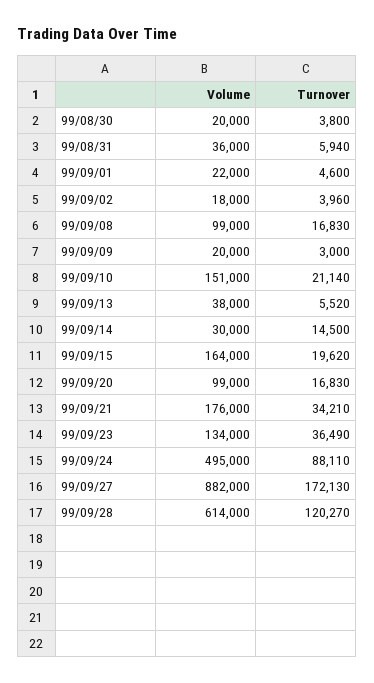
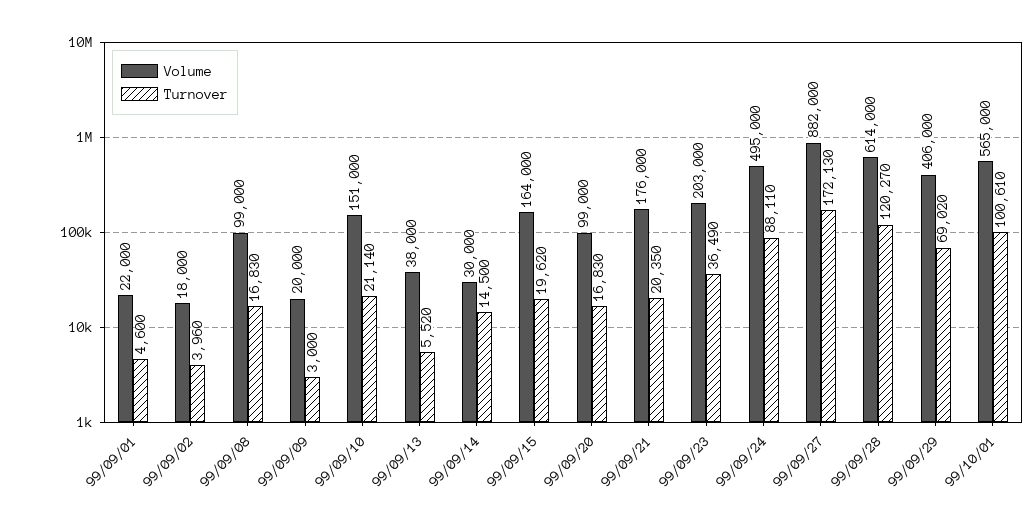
Volume, 99/08/30: 20000 -> none
Turnover, 99/08/30: 3800 -> none
Volume, 99/08/31: 36000 -> none
Turnover, 99/08/31: 5940 -> none
Turnover, 99/09/21: 34210 -> 20350
Volume, 99/09/23: 134000 -> 203000
Volume, 99/09/29: none -> 406000
Turnover, 99/09/29: none -> 69020
Volume, 99/10/01: none -> 565000
Turnover, 99/10/01: none -> 100610

